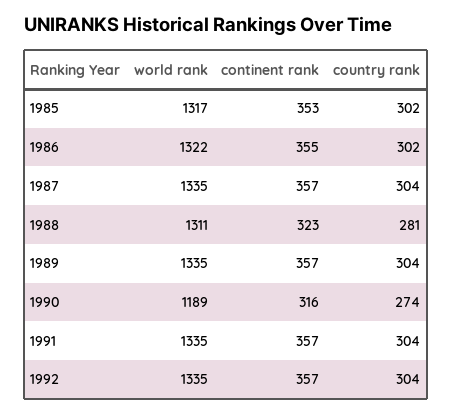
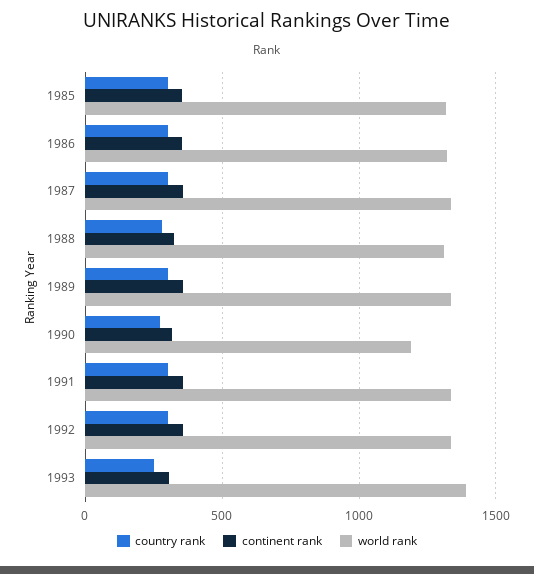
country rank, 1993: none -> 250
continent rank, 1993: none -> 300
world rank, 1993: none -> 1400

